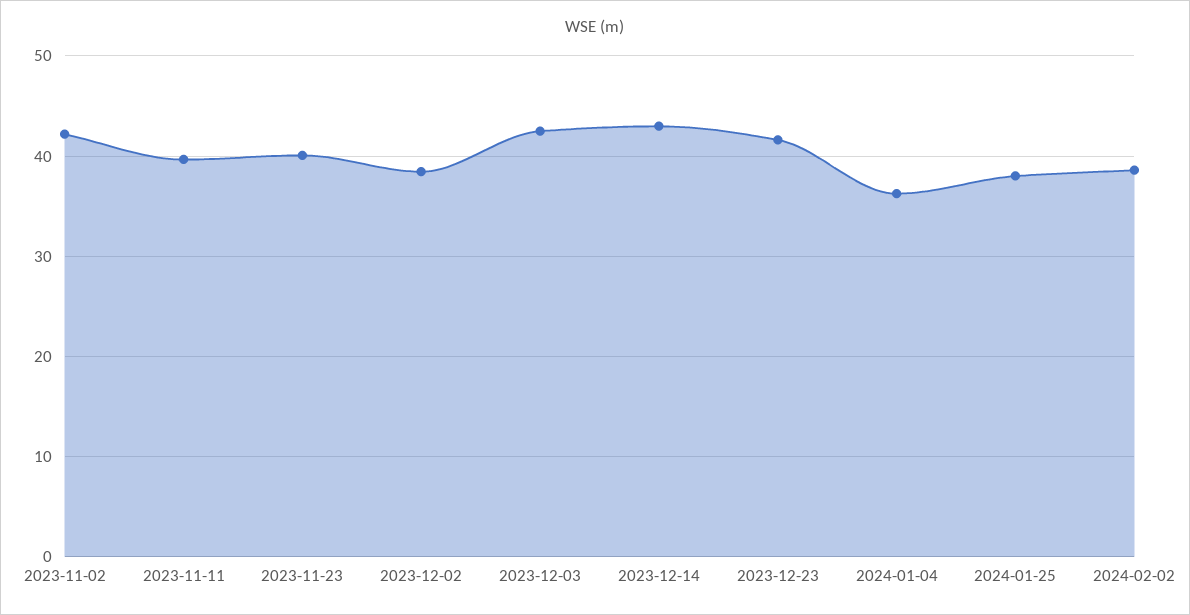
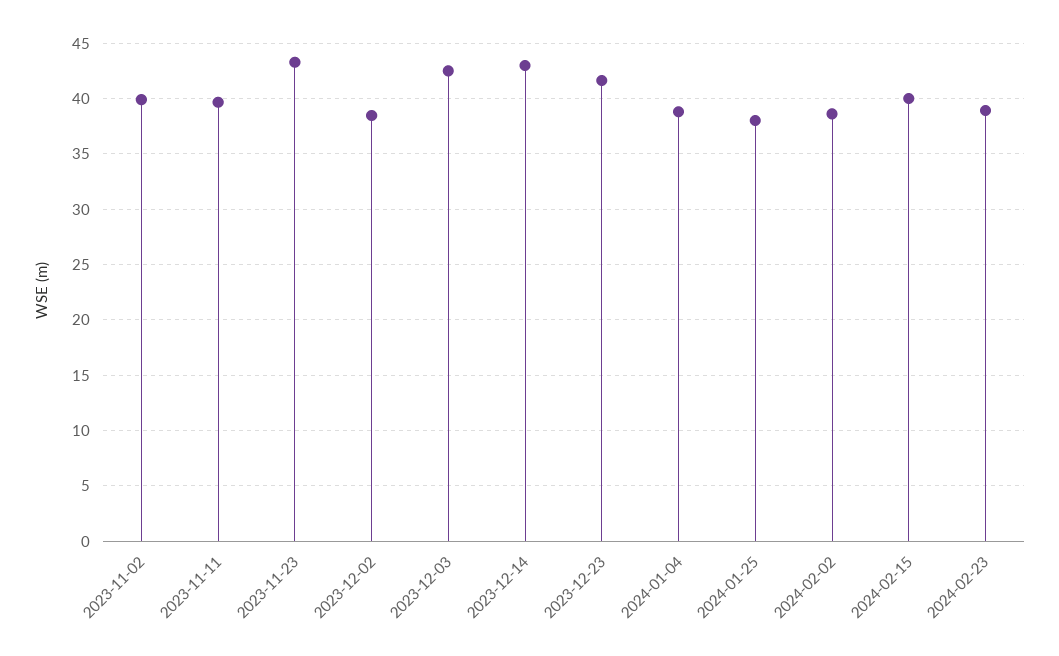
2023-11-02: 42 -> 40
2023-11-23: 40 -> 43
2024-01-04: 36 -> 39
2024-02-15: none -> 40
2024-02-23: none -> 39

